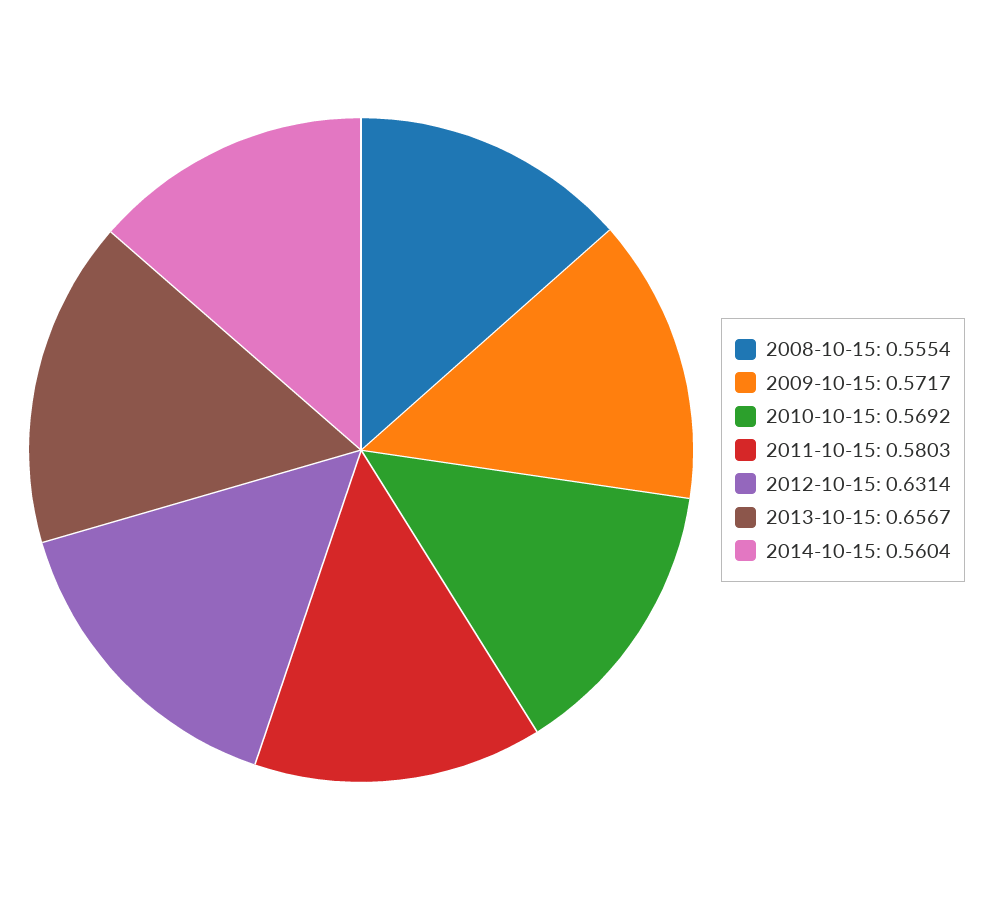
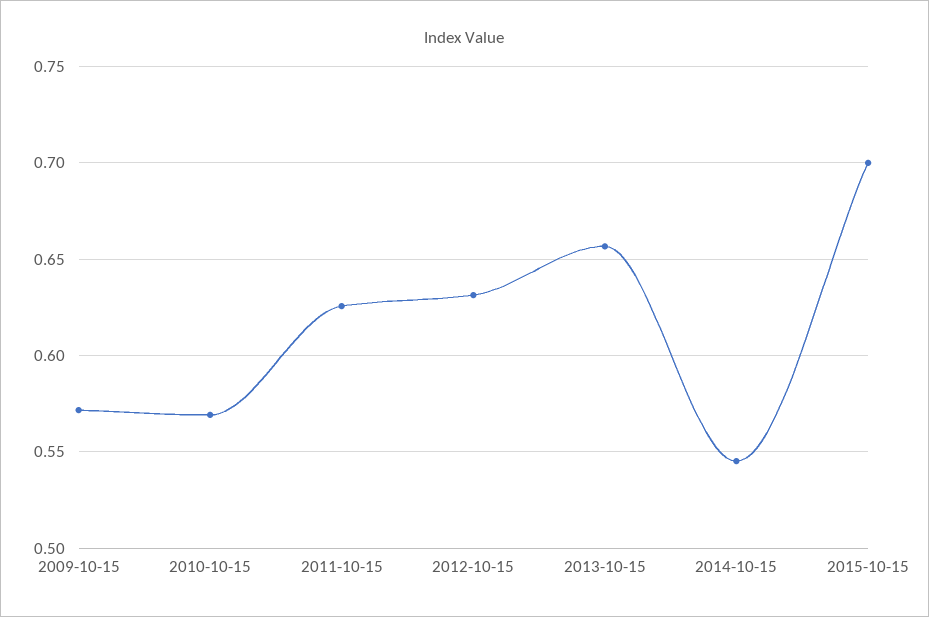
2008-10-15: 0.5554 -> none
2011-10-15: 0.5803 -> 0.625
2014-10-15: 0.5604 -> 0.545
2015-10-15: none -> 0.7

